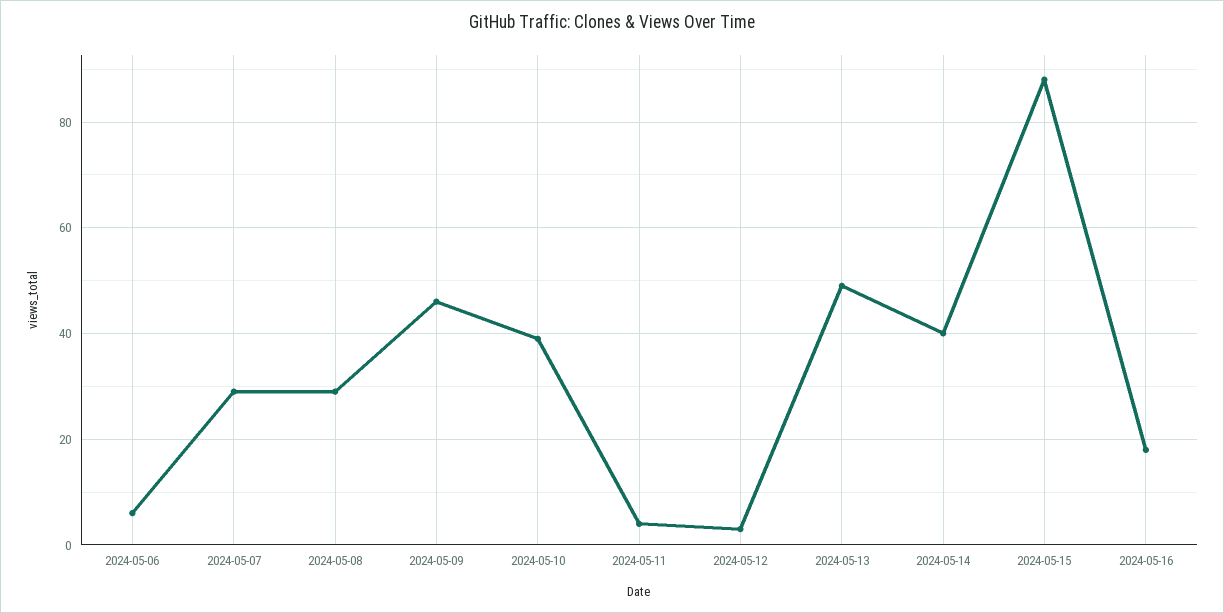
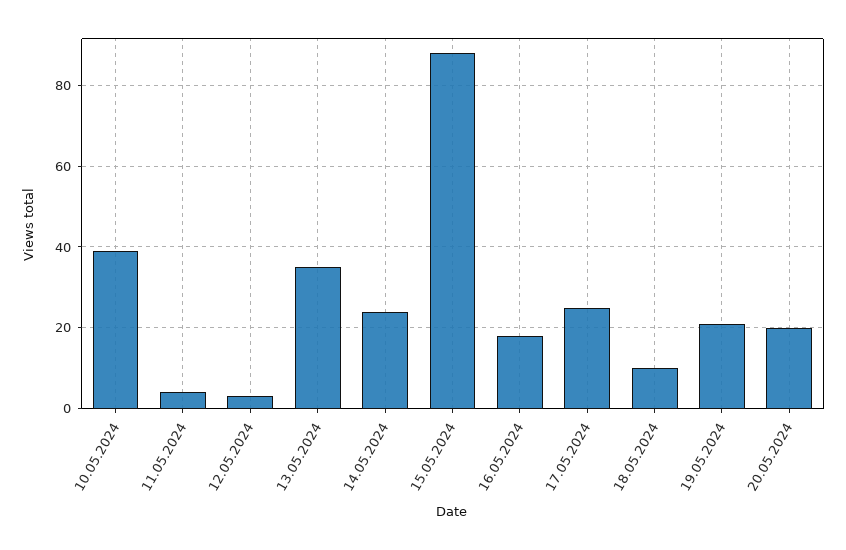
2024-05-06: 5 -> none
2024-05-07: 30 -> none
2024-05-08: 30 -> none
2024-05-09: 45 -> none
2024-05-13: 50 -> 35
2024-05-14: 40 -> 25
17.05.2024: none -> 25
18.05.2024: none -> 10
19.05.2024: none -> 20
20.05.2024: none -> 20

